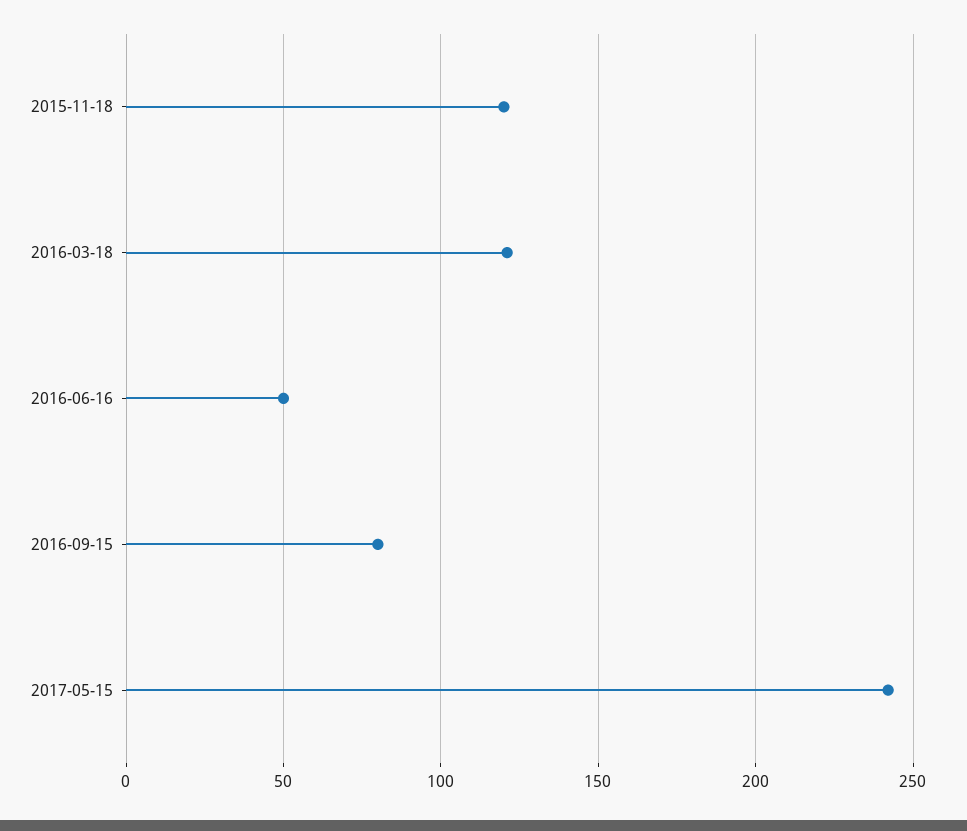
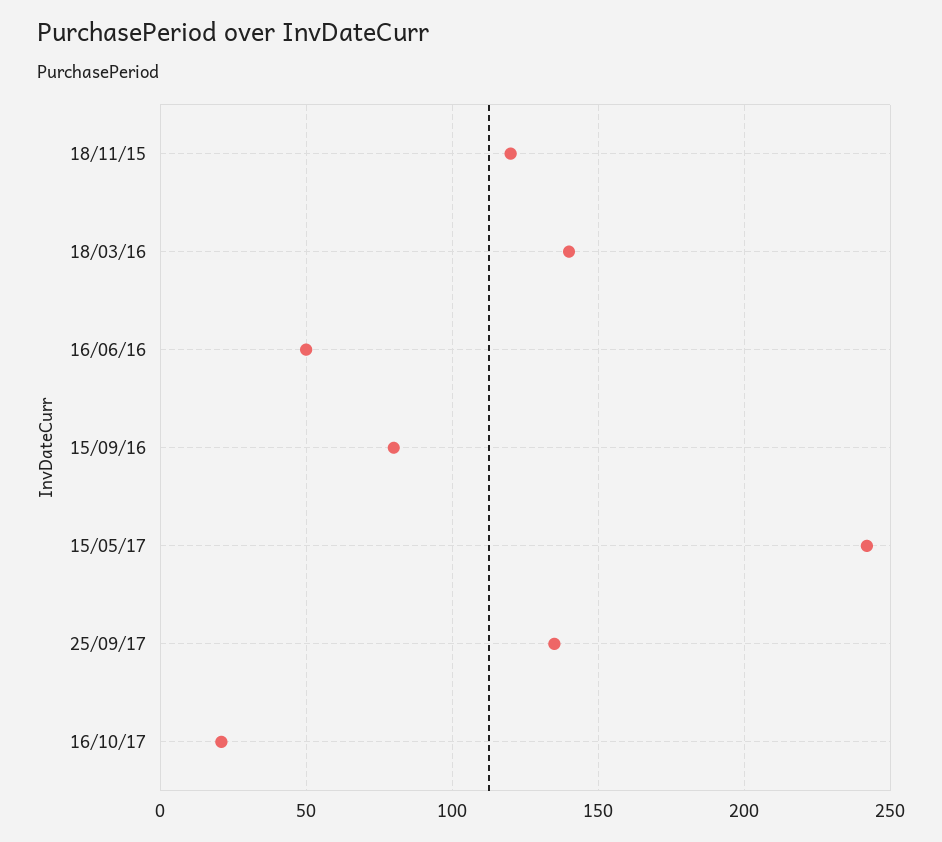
2016-03-18: 120 -> 140
25/09/17: none -> 135
16/10/17: none -> 20

